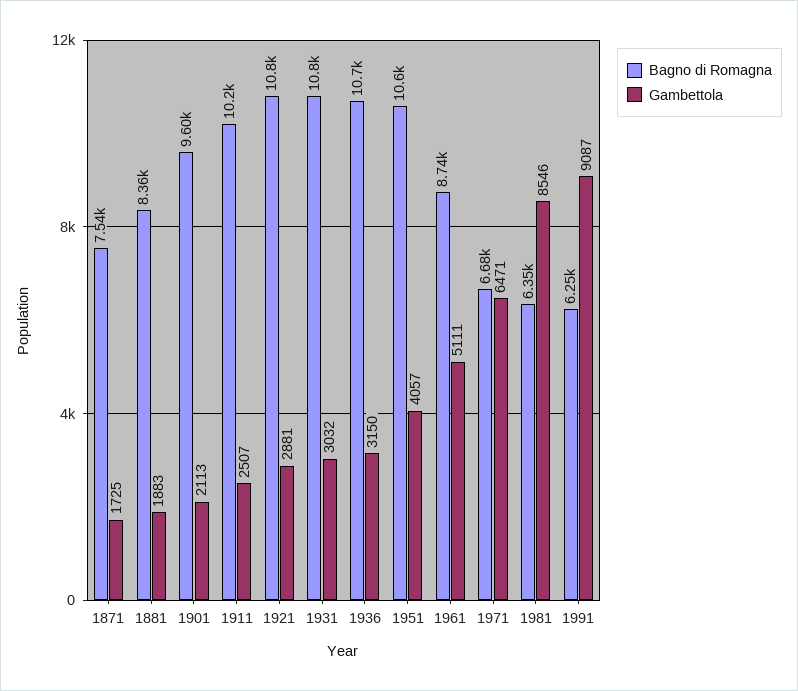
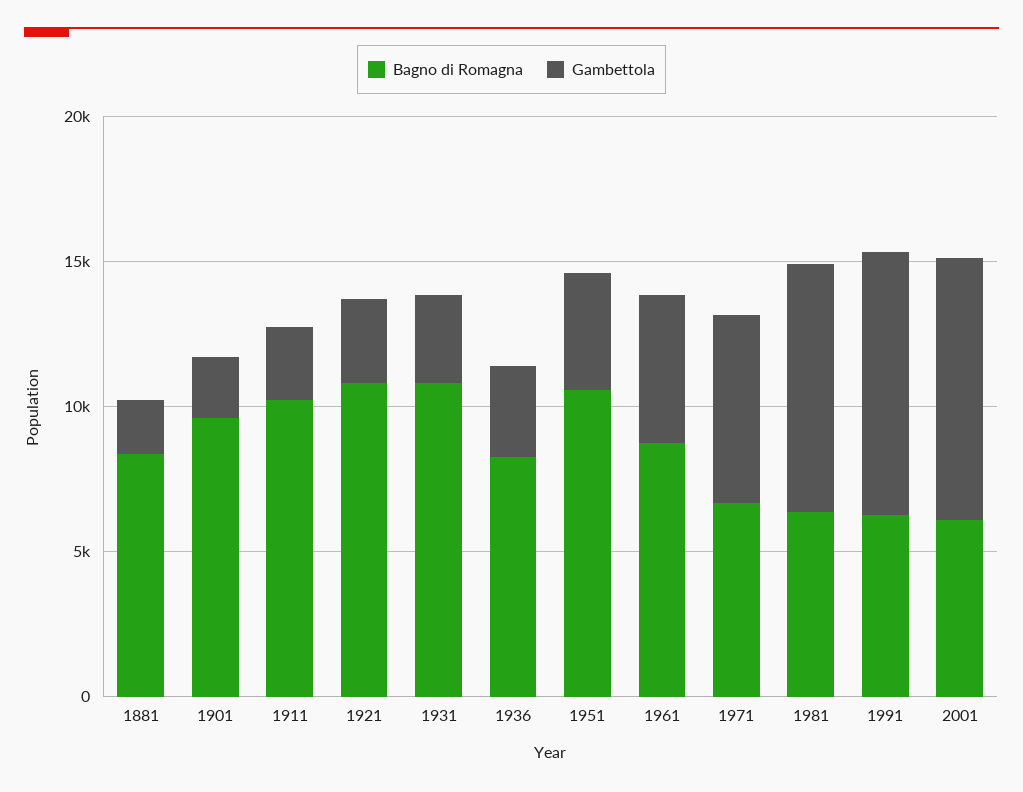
Bagno di Romagna, 1871: 7540 -> none
Gambettola, 1871: 1725 -> none
Bagno di Romagna, 1936: 10700 -> 8000
Bagno di Romagna, 2001: none -> 6000
Gambettola, 2001: none -> 9000

